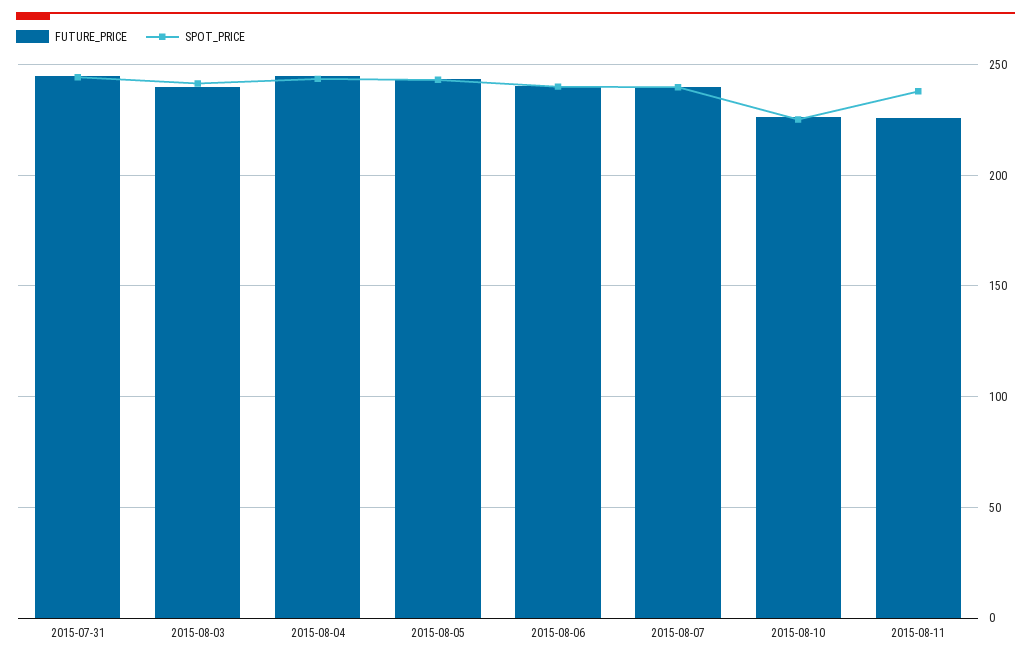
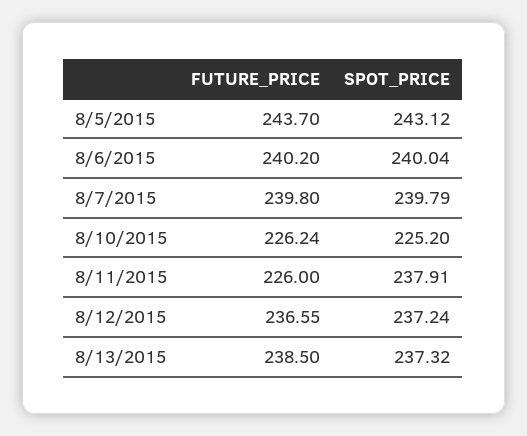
FUTURE_PRICE, 2015-07-31: 245 -> none
SPOT_PRICE, 2015-07-31: 245 -> none
FUTURE_PRICE, 2015-08-03: 240 -> none
SPOT_PRICE, 2015-08-03: 240 -> none
FUTURE_PRICE, 2015-08-04: 245 -> none
SPOT_PRICE, 2015-08-04: 245 -> none
FUTURE_PRICE, 8/12/2015: none -> 236.55
SPOT_PRICE, 8/12/2015: none -> 237.24
FUTURE_PRICE, 8/13/2015: none -> 238.5
SPOT_PRICE, 8/13/2015: none -> 237.32

